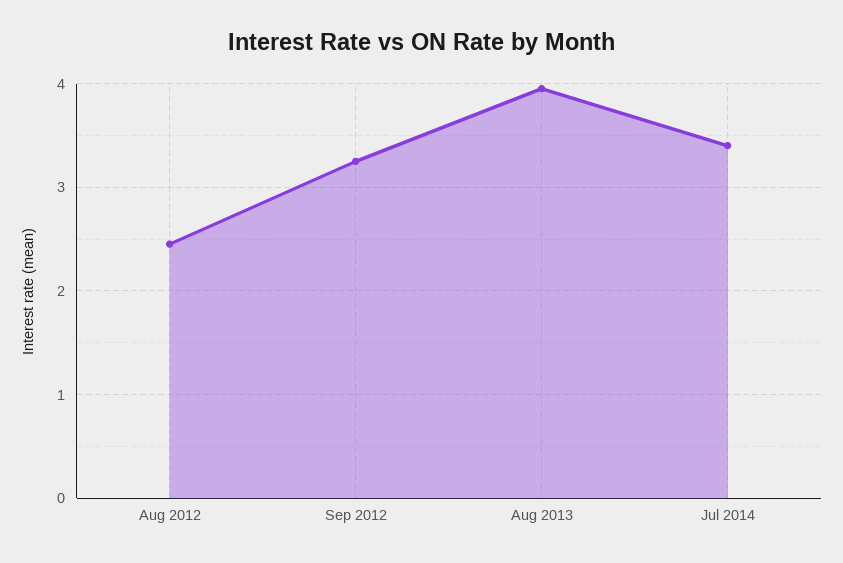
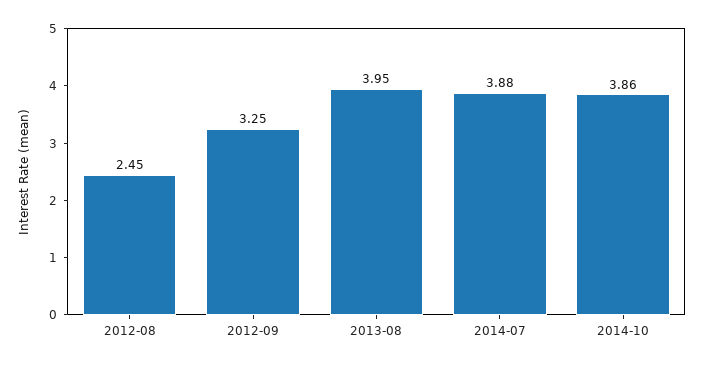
Jul 2014: 3.4 -> 3.88
2014-10: none -> 3.86

